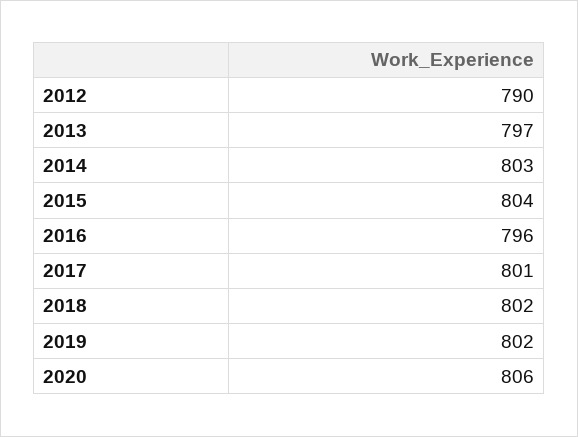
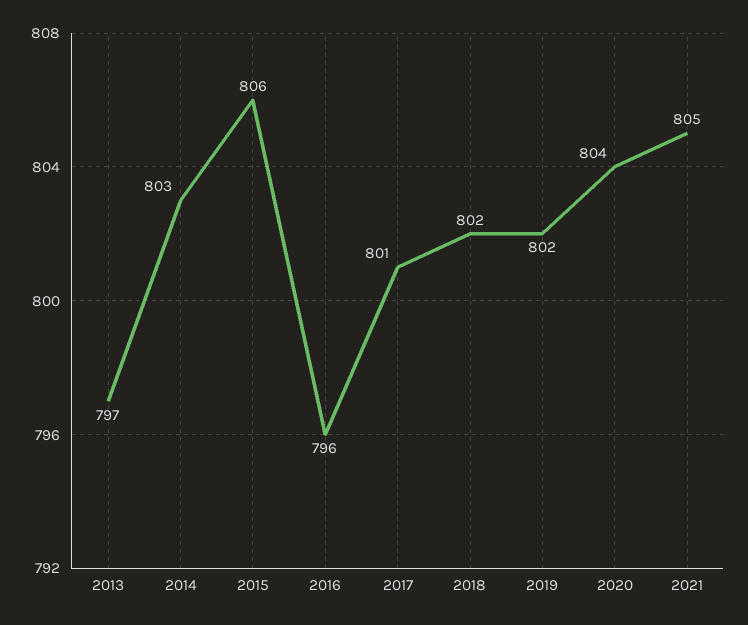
2012: 790 -> none
2015: 804 -> 806
2020: 806 -> 804
2021: none -> 805

